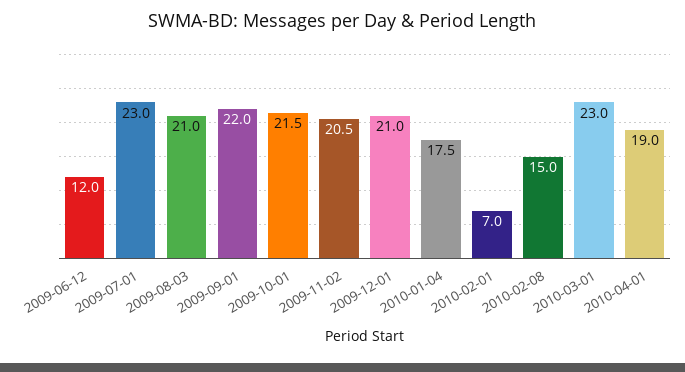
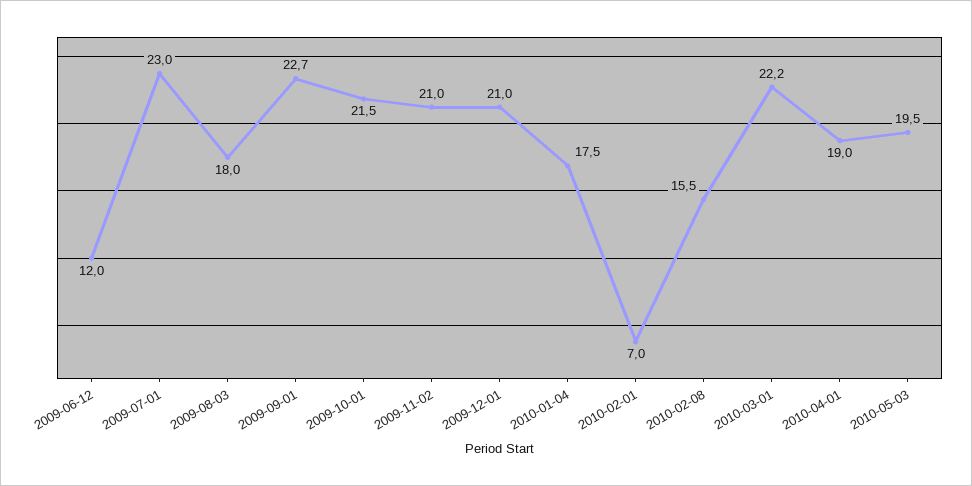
2009-08-03: 21 -> 18
2009-09-01: 22 -> 22.7
2009-11-02: 20.5 -> 21
2010-02-08: 15 -> 15.5
2010-03-01: 23 -> 22.2
2010-05-03: none -> 19.5

